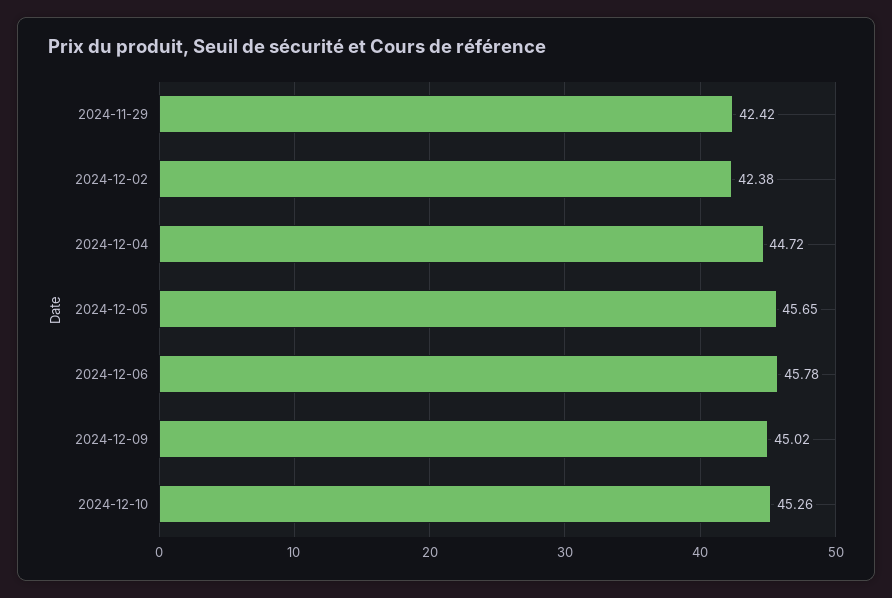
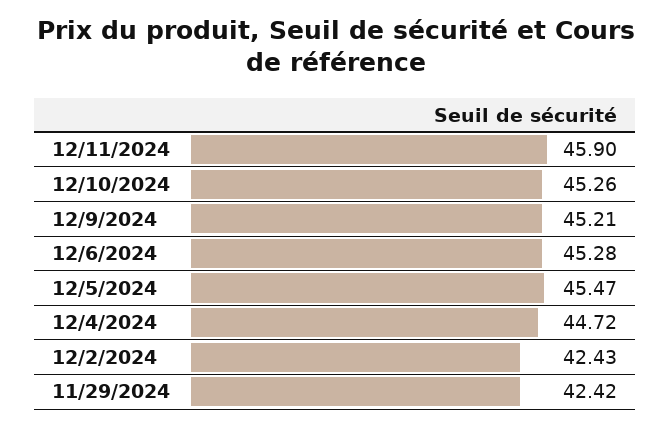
2024-12-02: 42.38 -> 42.43
2024-12-05: 45.65 -> 45.47
2024-12-06: 45.78 -> 45.28
2024-12-09: 45.02 -> 45.21
12/11/2024: none -> 45.9

